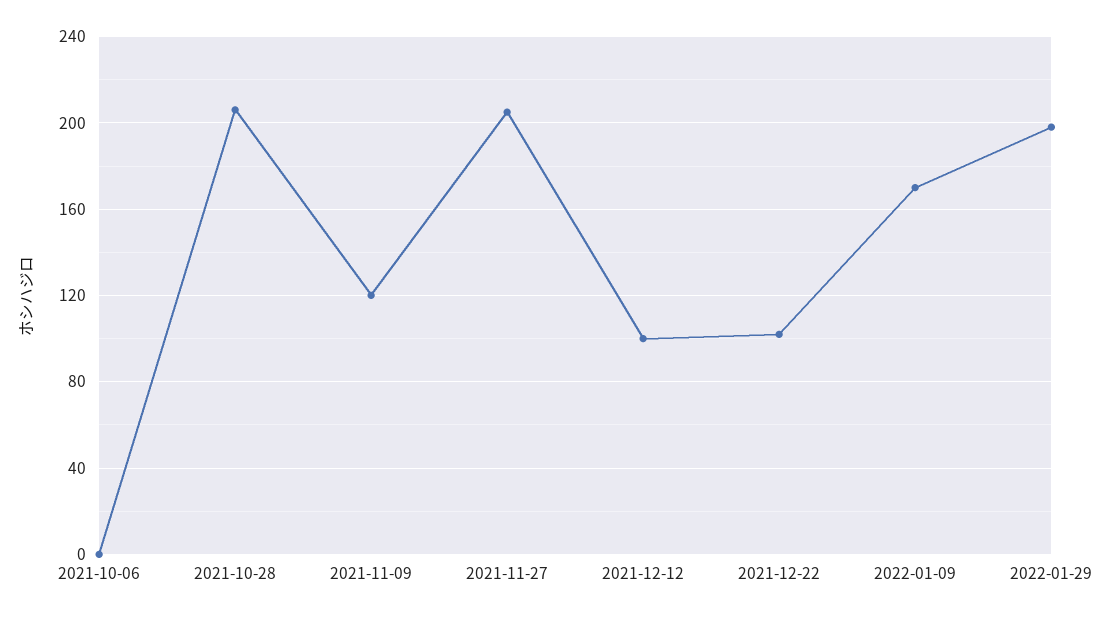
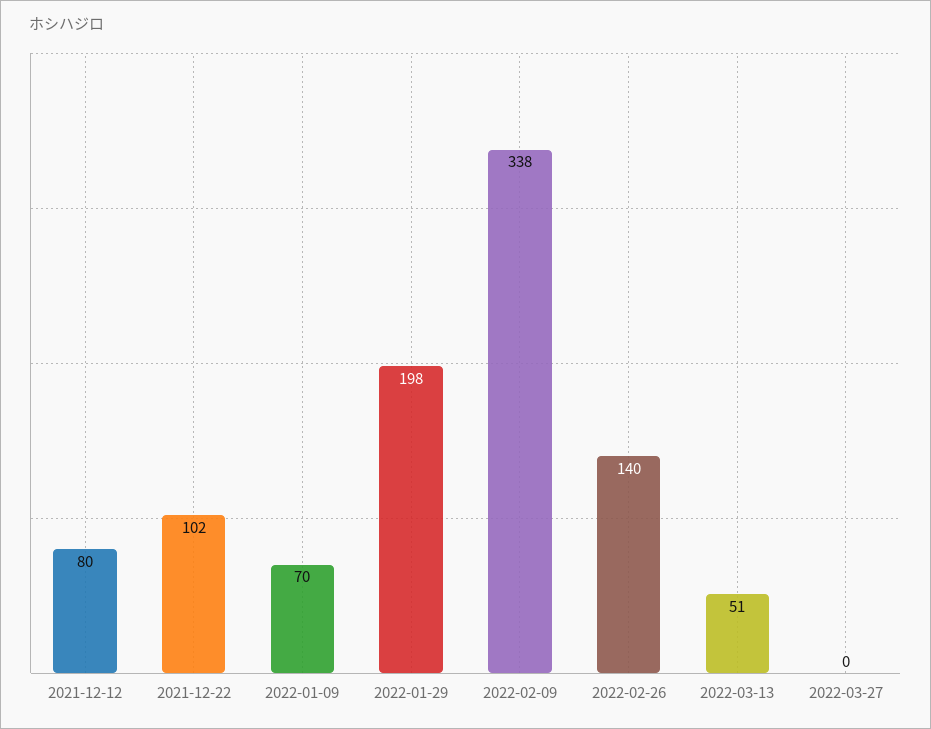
2021-10-06: 0 -> none
2021-10-28: 205 -> none
2021-11-09: 120 -> none
2021-11-27: 205 -> none
2021-12-12: 100 -> 80
2022-01-09: 170 -> 70
2022-02-09: none -> 338
2022-02-26: none -> 140
2022-03-13: none -> 51
2022-03-27: none -> 0

